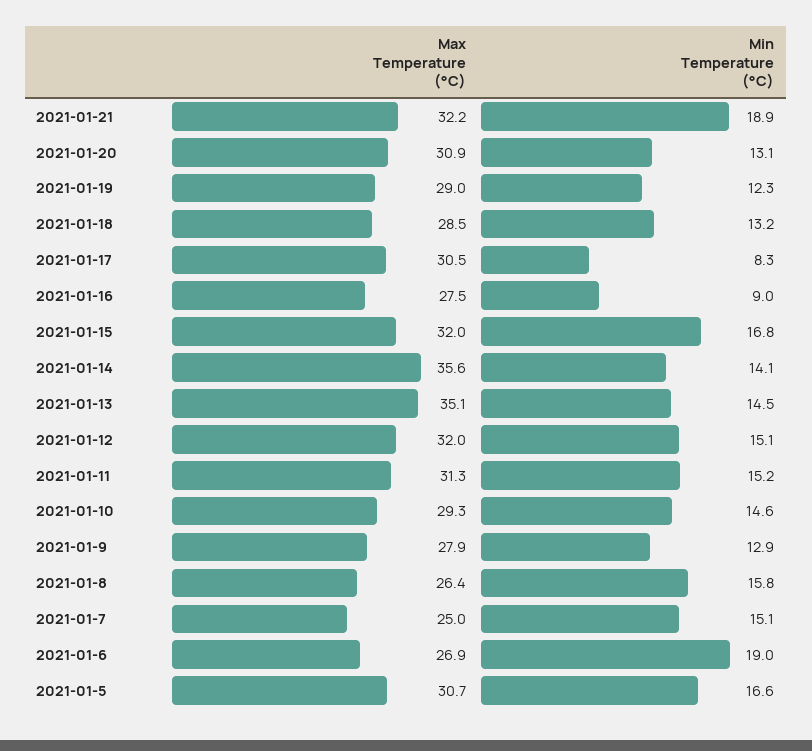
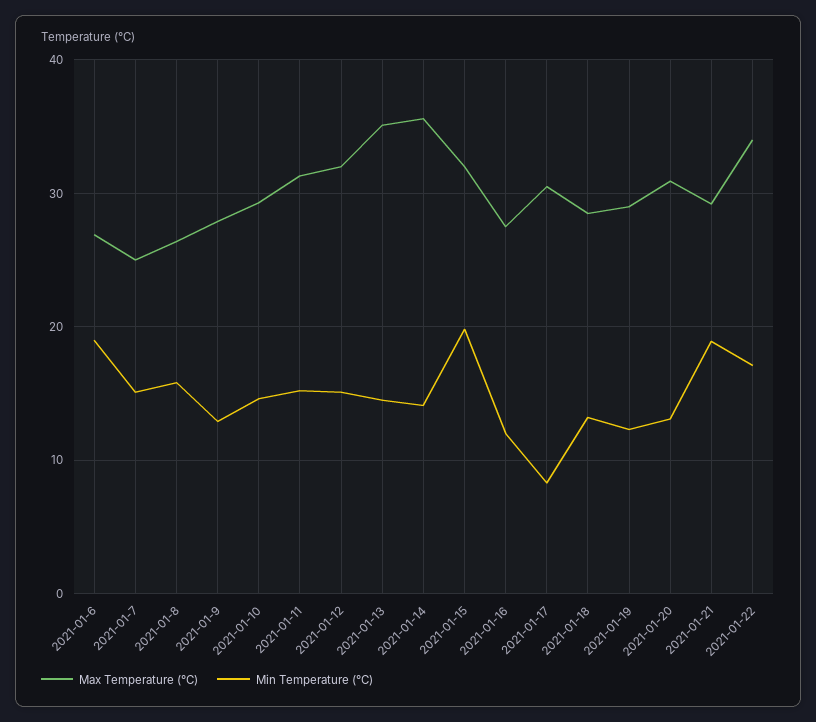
Max Temperature (°C), 2021-01-21: 32.2 -> 29
Min Temperature (°C), 2021-01-16: 9 -> 12
Min Temperature (°C), 2021-01-15: 16.8 -> 20
Max Temperature (°C), 2021-01-5: 30.7 -> none
Min Temperature (°C), 2021-01-5: 16.6 -> none
Max Temperature (°C), 2021-01-22: none -> 34
Min Temperature (°C), 2021-01-22: none -> 17

